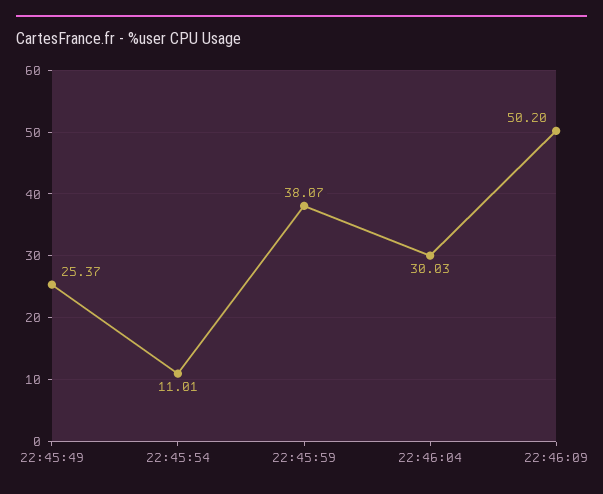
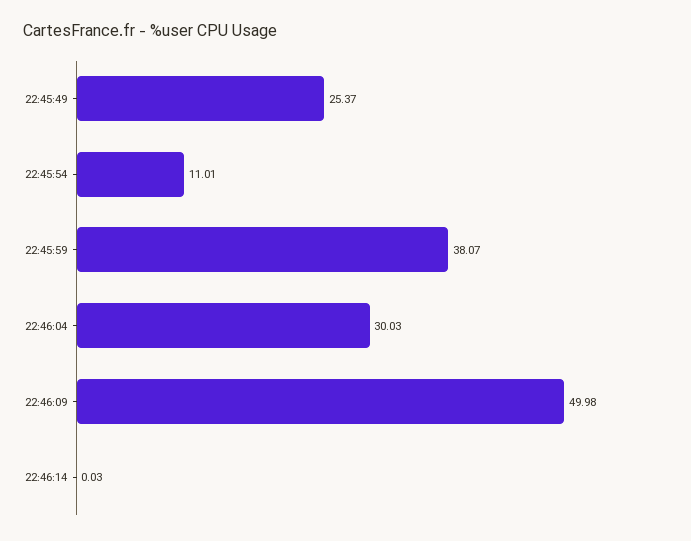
22:46:09: 50.2 -> 49.98
22:46:14: none -> 0.03

